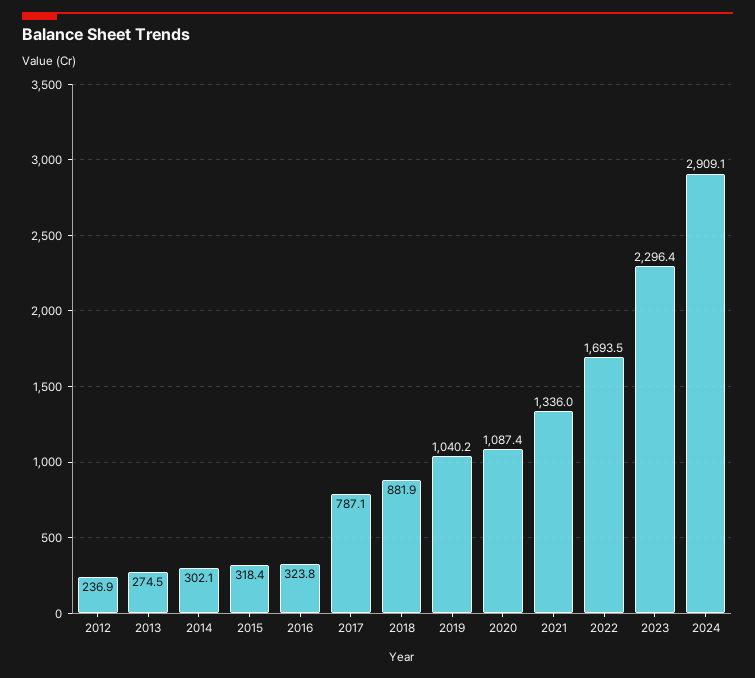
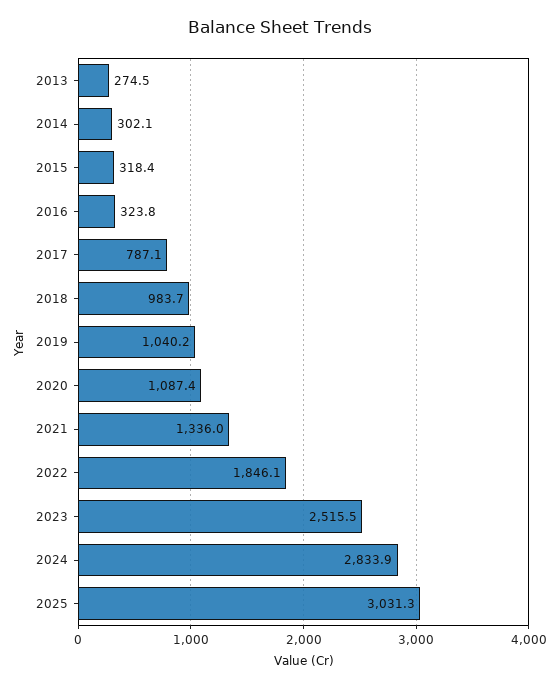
2012: 236.9 -> none
2018: 881.9 -> 983.7
2022: 1693.5 -> 1846.1
2023: 2296.4 -> 2515.5
2024: 2909.1 -> 2833.9
2025: none -> 3031.3

